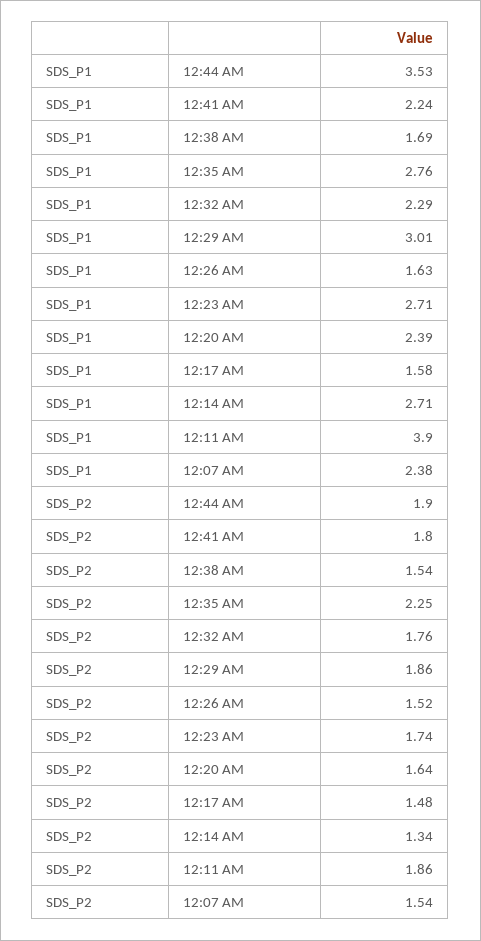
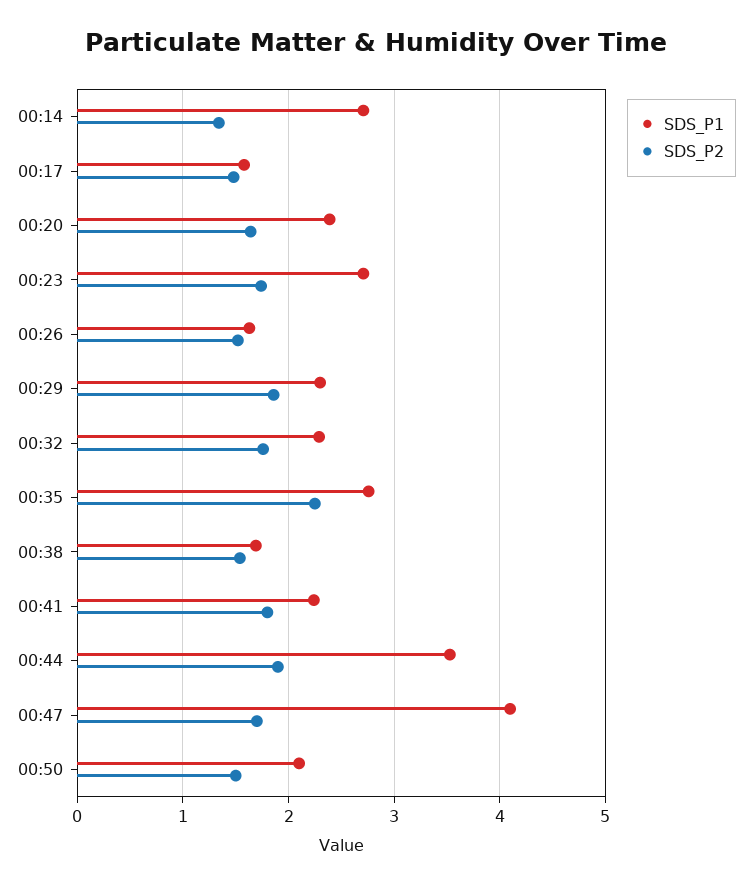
SDS_P1, 12:29 AM: 3.01 -> 2.3
SDS_P1, 12:11 AM: 3.9 -> none
SDS_P1, 12:07 AM: 2.38 -> none
SDS_P2, 12:11 AM: 1.86 -> none
SDS_P2, 12:07 AM: 1.54 -> none
SDS_P1, 00:47: none -> 4.1
SDS_P2, 00:47: none -> 1.7
SDS_P1, 00:50: none -> 2.1
SDS_P2, 00:50: none -> 1.5

